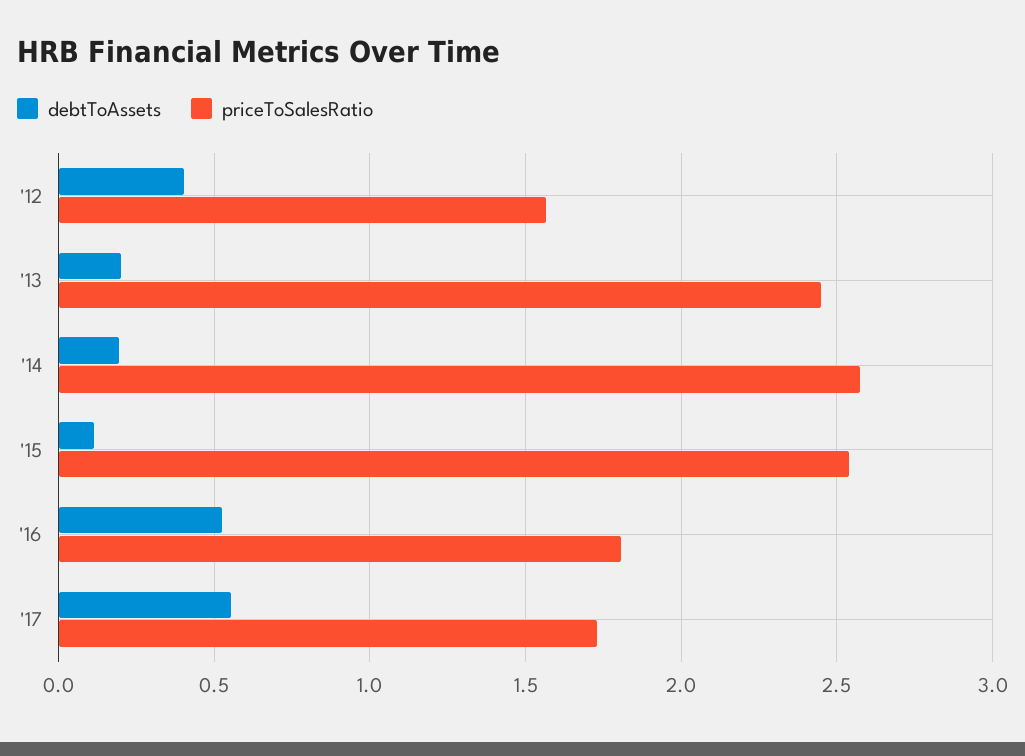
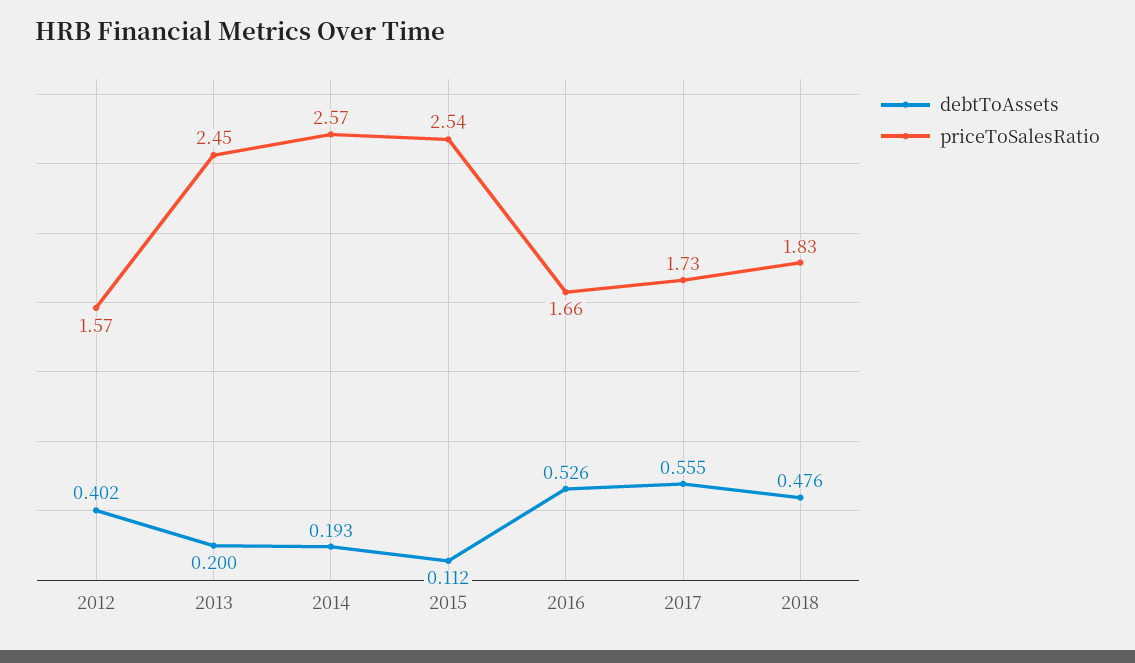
priceToSalesRatio, '16: 1.8 -> 1.66
debtToAssets, 2018: none -> 0.476
priceToSalesRatio, 2018: none -> 1.83

